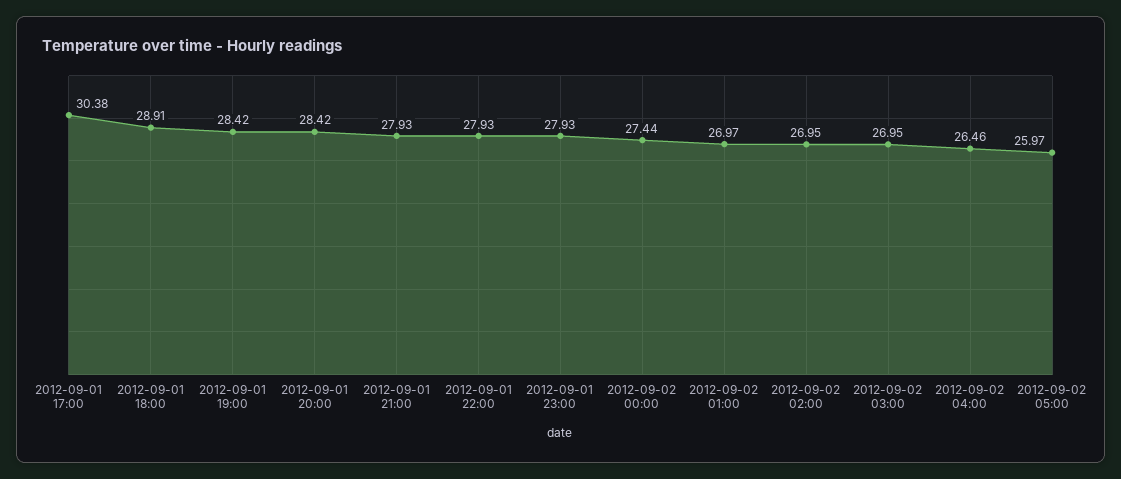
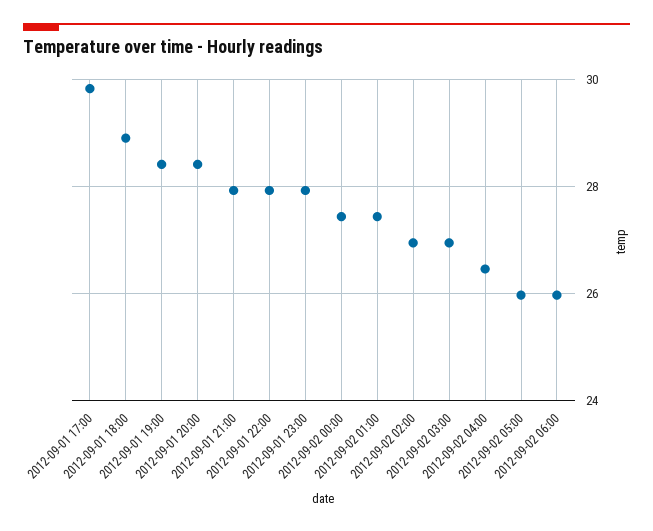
2012-09-01 17:00: 30.38 -> 29.8
2012-09-02 01:00: 26.97 -> 27.4
2012-09-02 06:00: none -> 26

